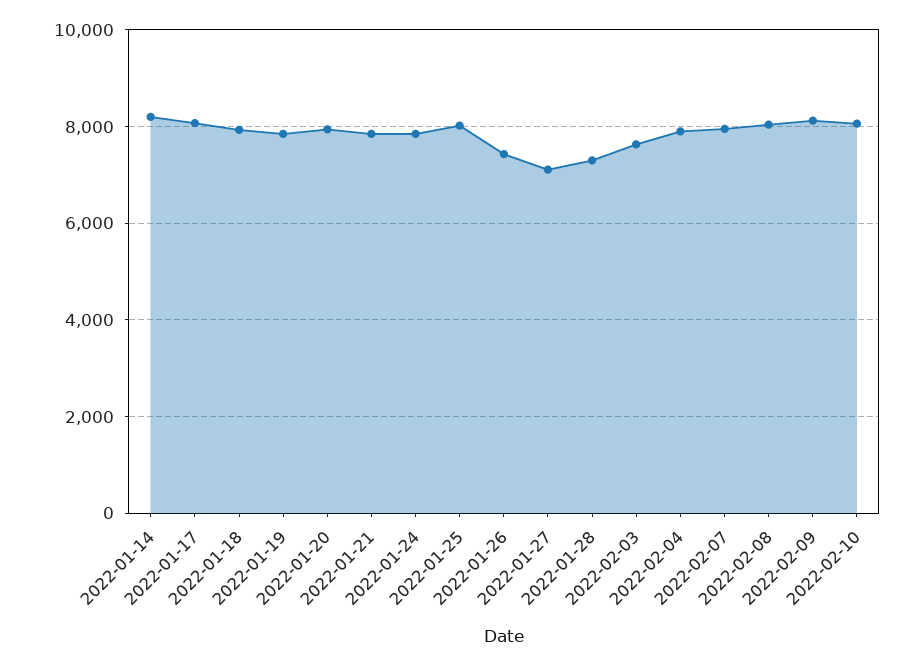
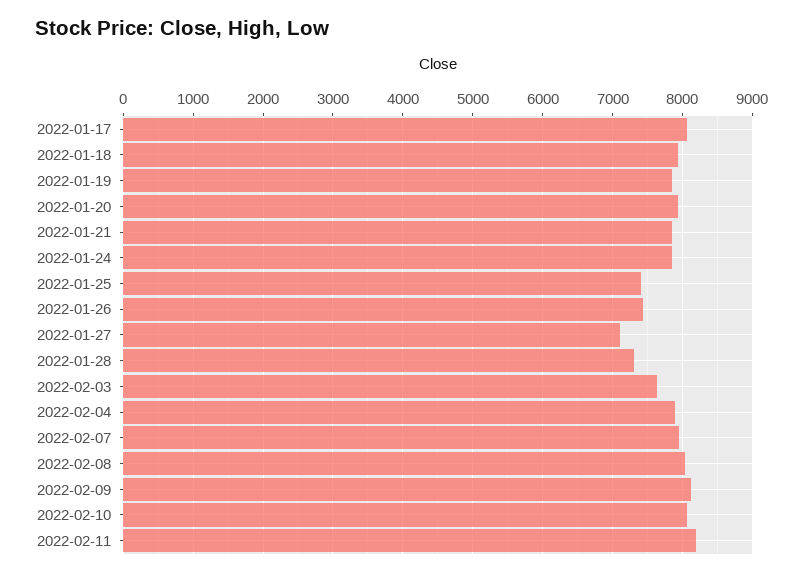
2022-01-14: 8200 -> none
2022-01-25: 8000 -> 7400
2022-02-11: none -> 8200

